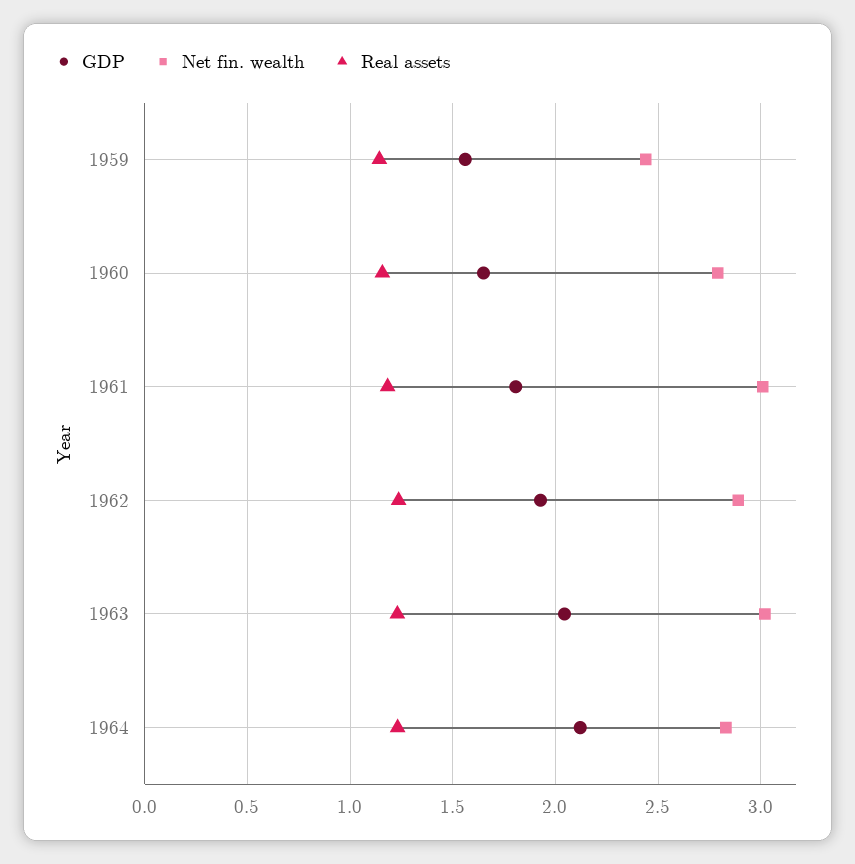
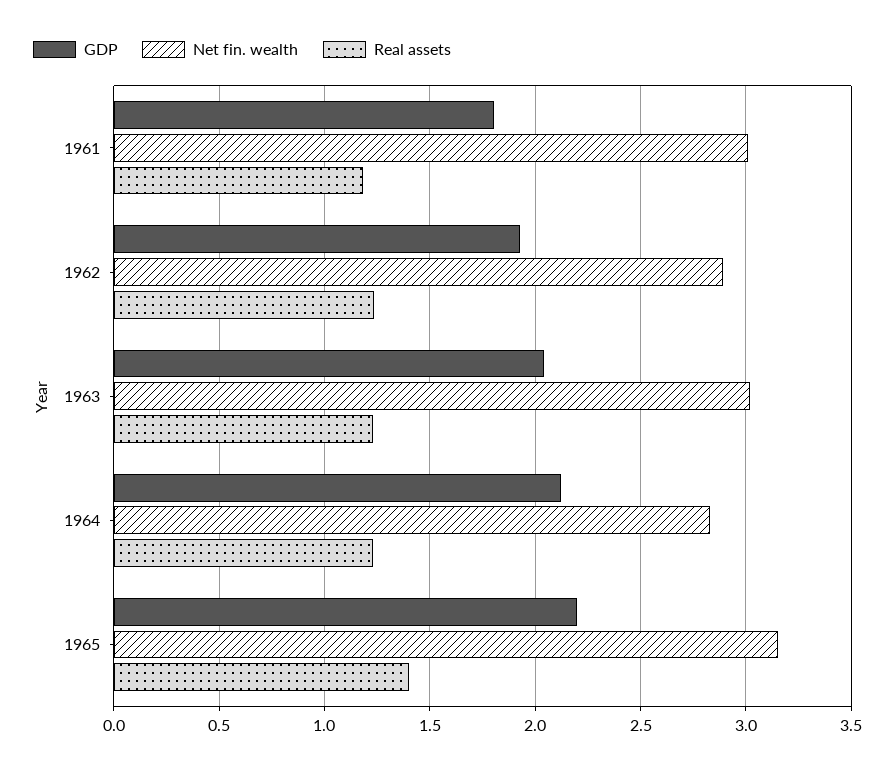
GDP, 1959: 1.55 -> none
Net fin. wealth, 1959: 2.45 -> none
Real assets, 1959: 1.15 -> none
GDP, 1960: 1.65 -> none
Net fin. wealth, 1960: 2.8 -> none
Real assets, 1960: 1.15 -> none
GDP, 1965: none -> 2.2
Net fin. wealth, 1965: none -> 3.15
Real assets, 1965: none -> 1.4

